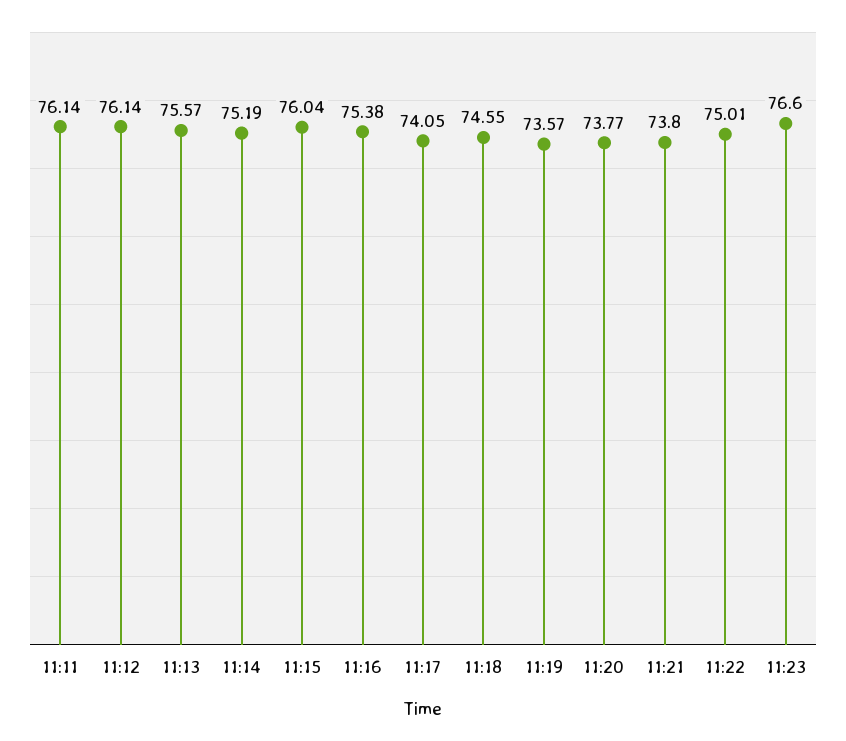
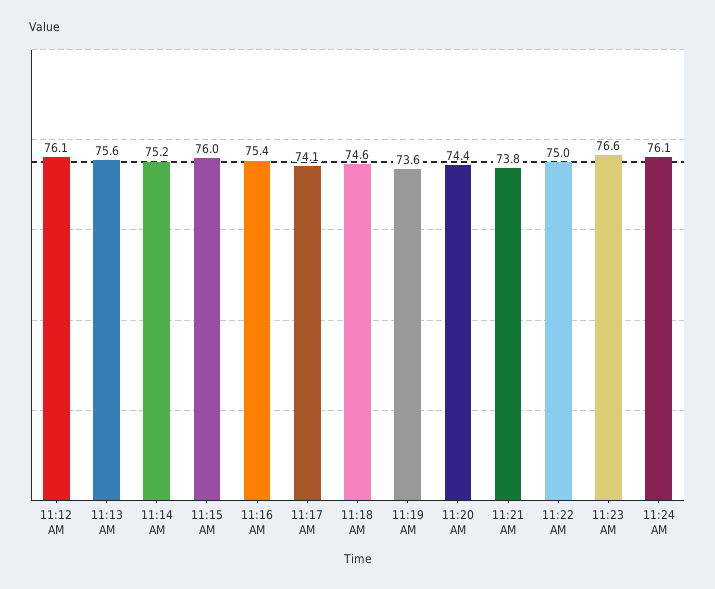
11:11: 76.14 -> none
11:20: 73.77 -> 74.4
11:24 AM: none -> 76.1

